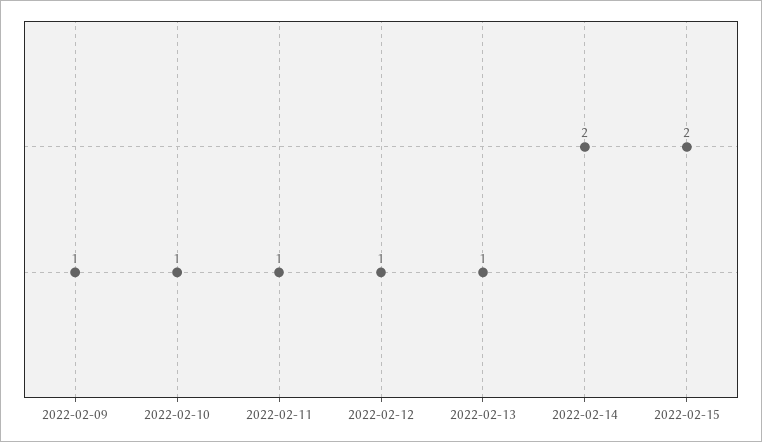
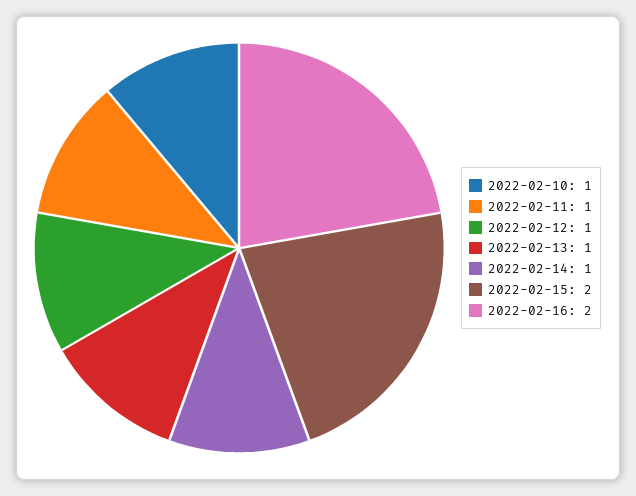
2022-02-09: 1 -> none
2022-02-14: 2 -> 1
2022-02-16: none -> 2

